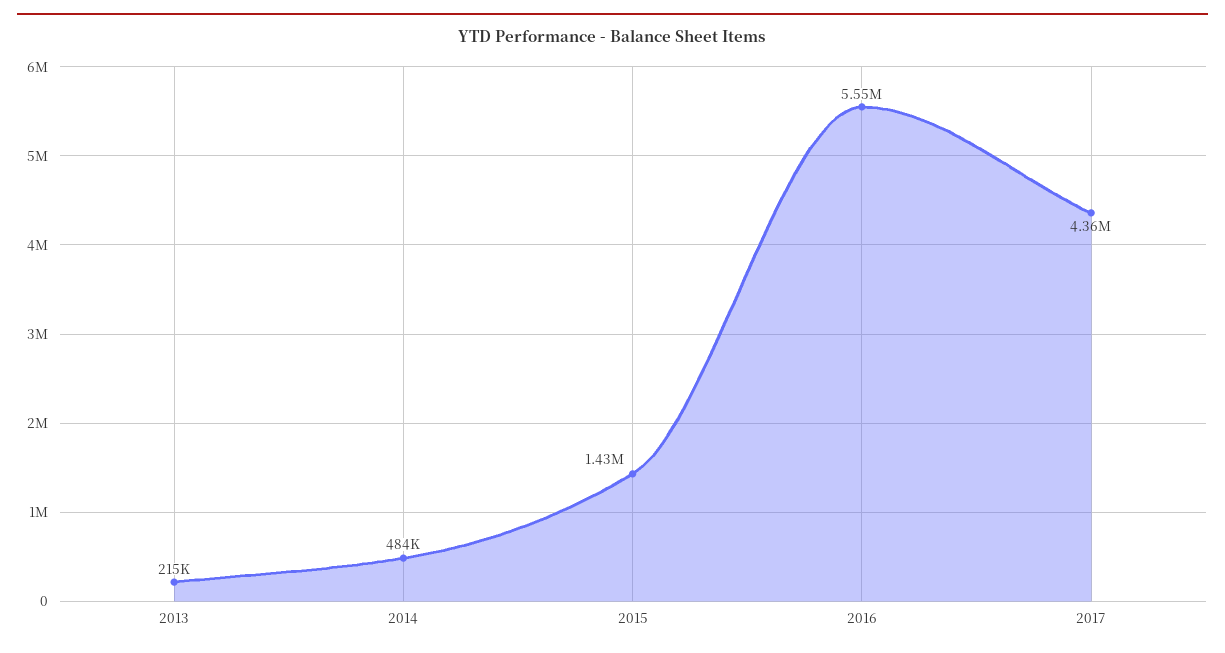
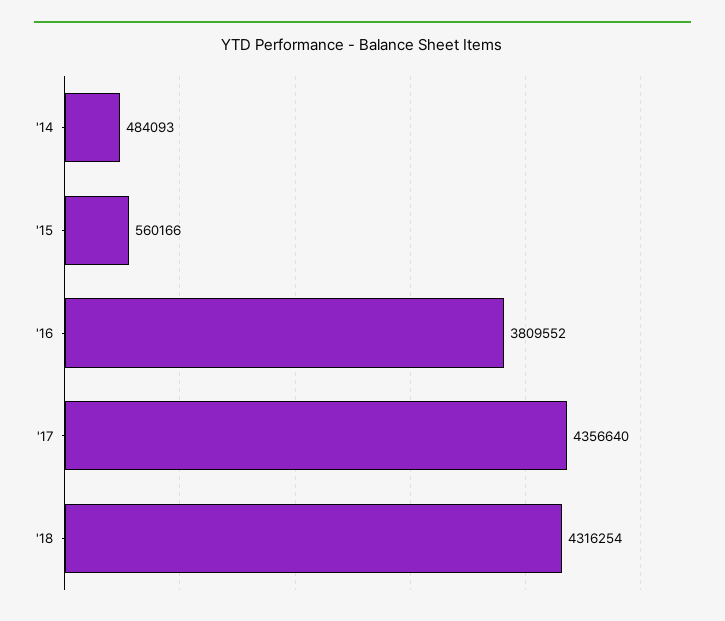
2013: 215000 -> none
2015: 1430000 -> 560166
2016: 5550000 -> 3809552
'18: none -> 4316254

